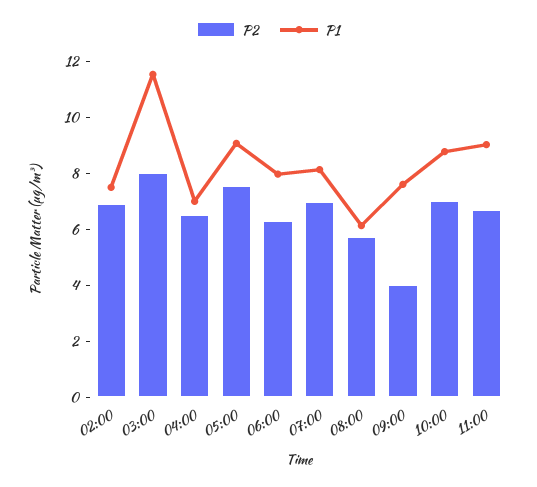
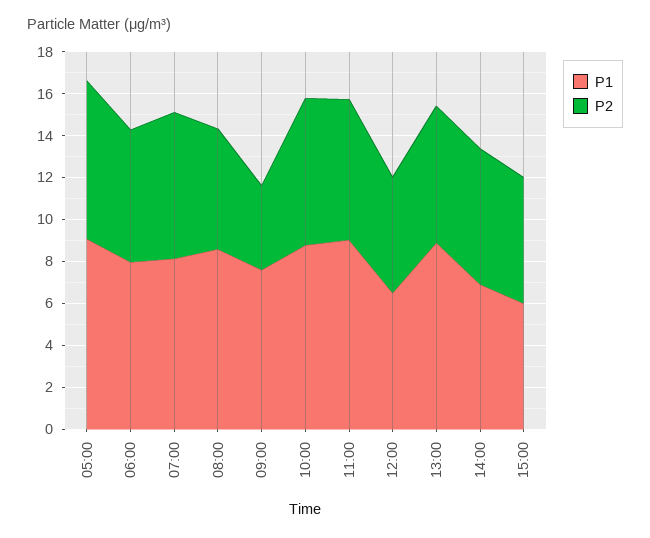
P2, 02:00: 7 -> none
P1, 02:00: 7.5 -> none
P2, 03:00: 8 -> none
P1, 03:00: 11.5 -> none
P2, 04:00: 6.5 -> none
P1, 04:00: 7 -> none
P1, 08:00: 6 -> 8.5
P1, 12:00: none -> 6.5
P2, 12:00: none -> 5.5
P1, 13:00: none -> 9
P2, 13:00: none -> 6.5
P1, 14:00: none -> 7
P2, 14:00: none -> 6.5
P1, 15:00: none -> 6
P2, 15:00: none -> 6

